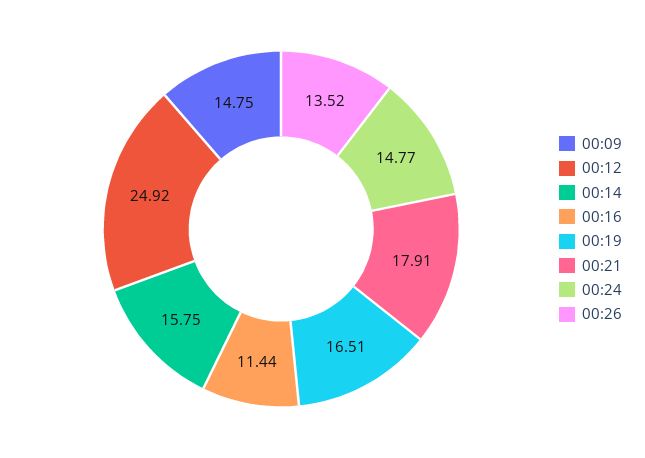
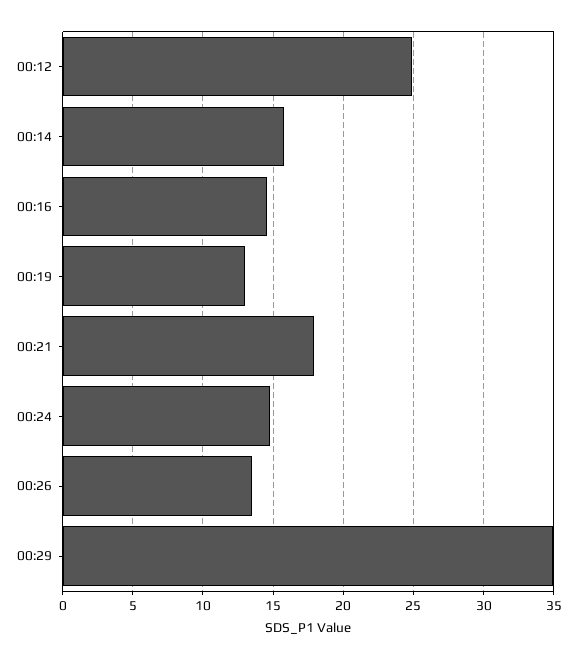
00:09: 14.75 -> none
00:16: 11.44 -> 14.5
00:19: 16.51 -> 13
00:29: none -> 35

